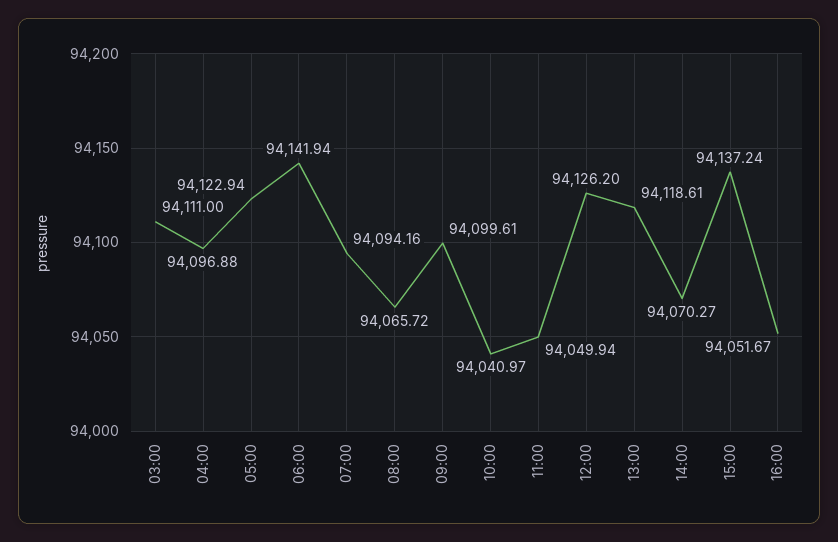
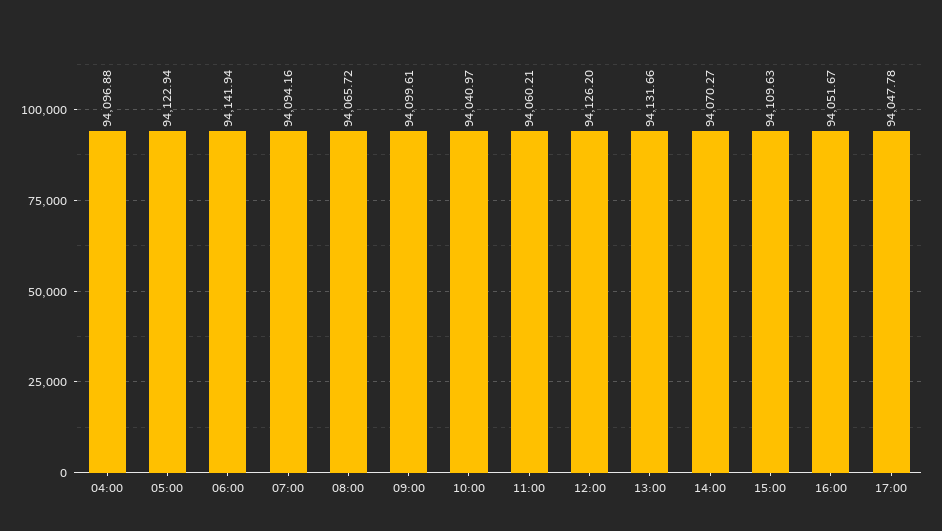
03:00: 94111 -> none
11:00: 94049.94 -> 94060.21
13:00: 94118.61 -> 94131.66
15:00: 94137.24 -> 94109.63
17:00: none -> 94047.78

